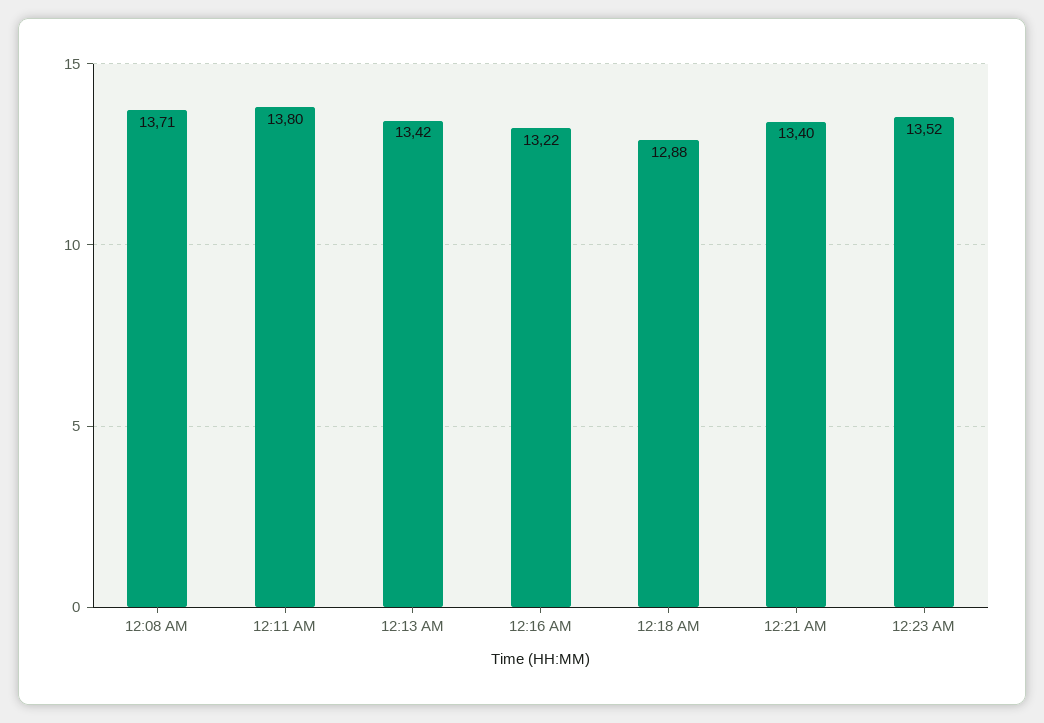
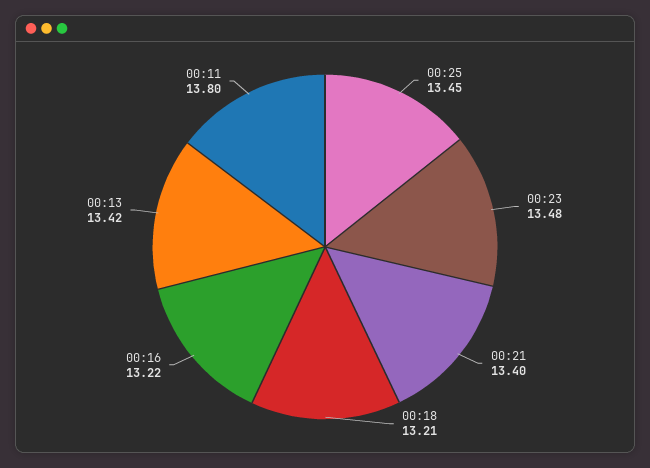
12:08 AM: 13.71 -> none
12:18 AM: 12.88 -> 13.21
12:23 AM: 13.52 -> 13.48
00:25: none -> 13.45

